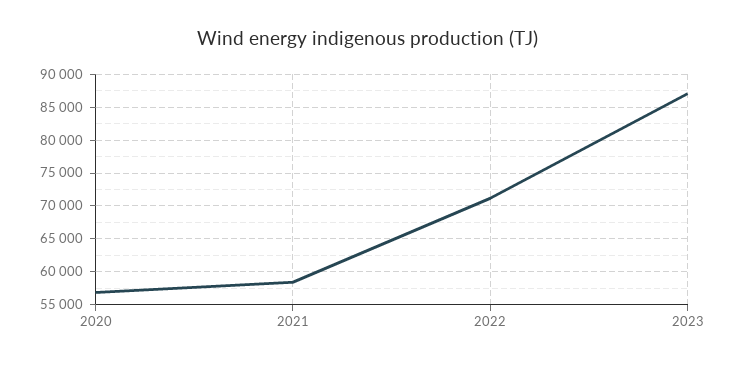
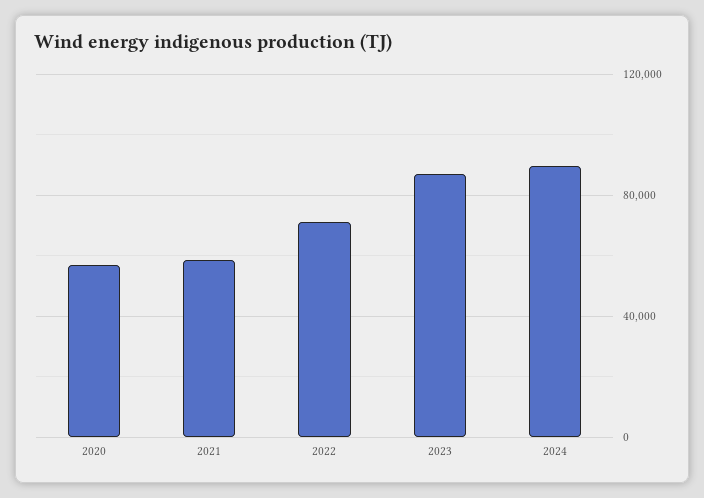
2024: none -> 90000

